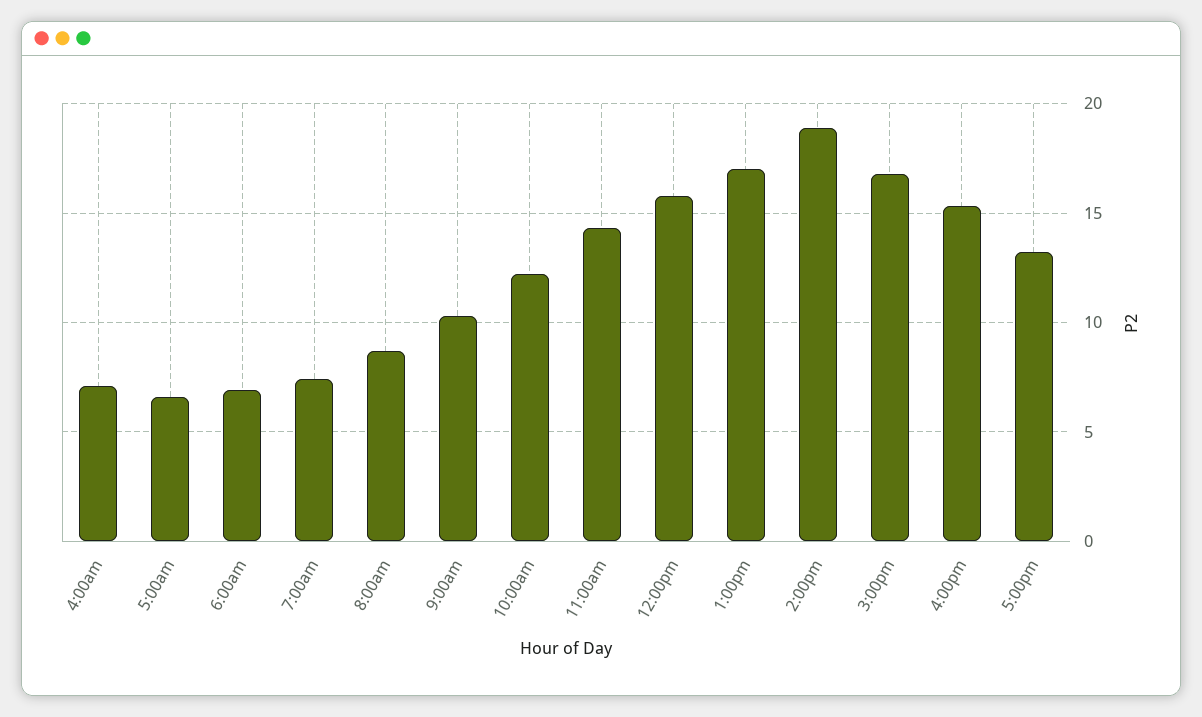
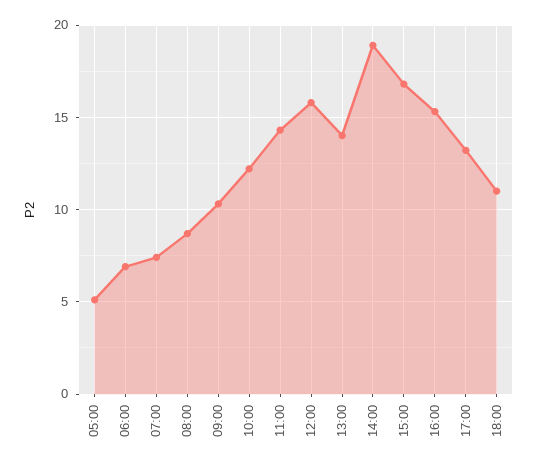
4:00am: 7 -> none
5:00am: 6.5 -> 5
1:00pm: 17 -> 14
18:00: none -> 11

